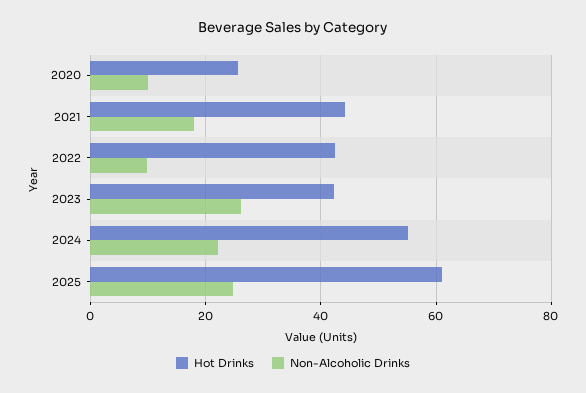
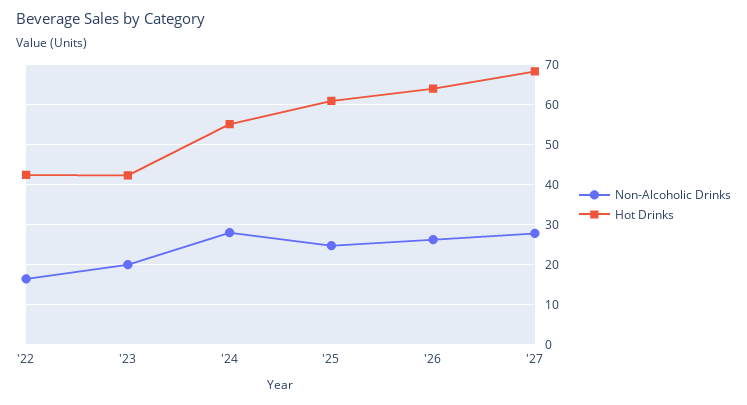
Hot Drinks, 2020: 26 -> none
Non-Alcoholic Drinks, 2020: 10 -> none
Hot Drinks, 2021: 44 -> none
Non-Alcoholic Drinks, 2021: 18 -> none
Non-Alcoholic Drinks, 2022: 10 -> 16
Non-Alcoholic Drinks, 2023: 26 -> 20
Non-Alcoholic Drinks, 2024: 22 -> 28
Non-Alcoholic Drinks, '26: none -> 26
Hot Drinks, '26: none -> 64
Non-Alcoholic Drinks, '27: none -> 28
Hot Drinks, '27: none -> 68

